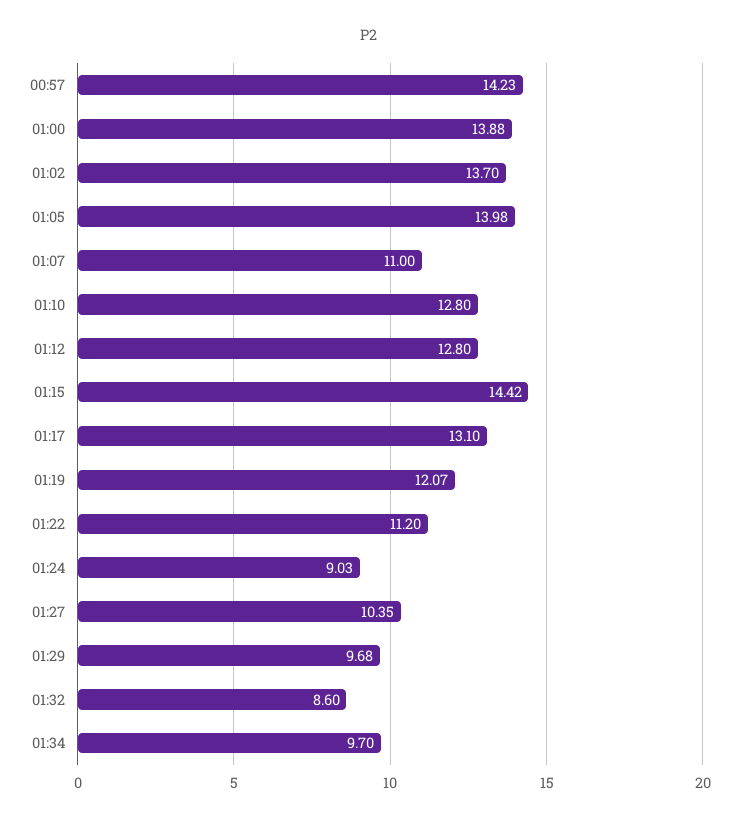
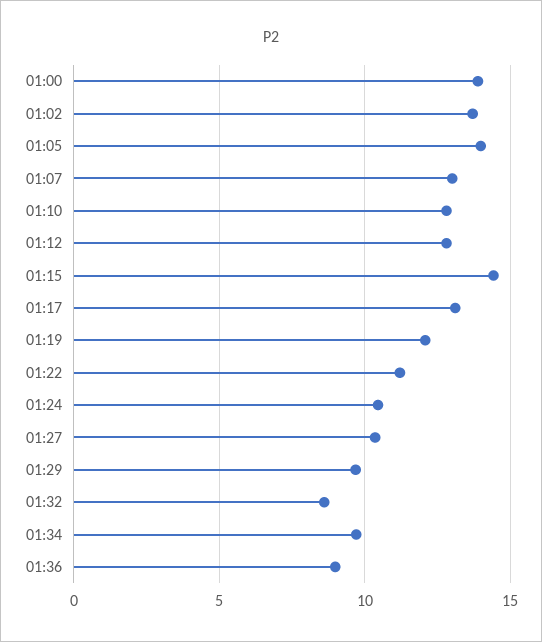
00:57: 14.23 -> none
01:07: 11 -> 13
01:24: 9.03 -> 10.5
01:36: none -> 9

